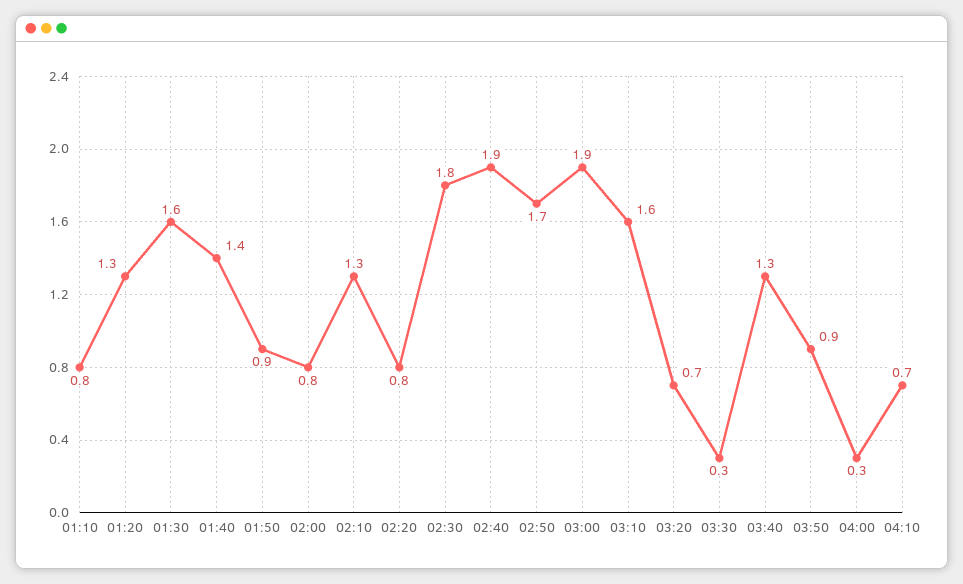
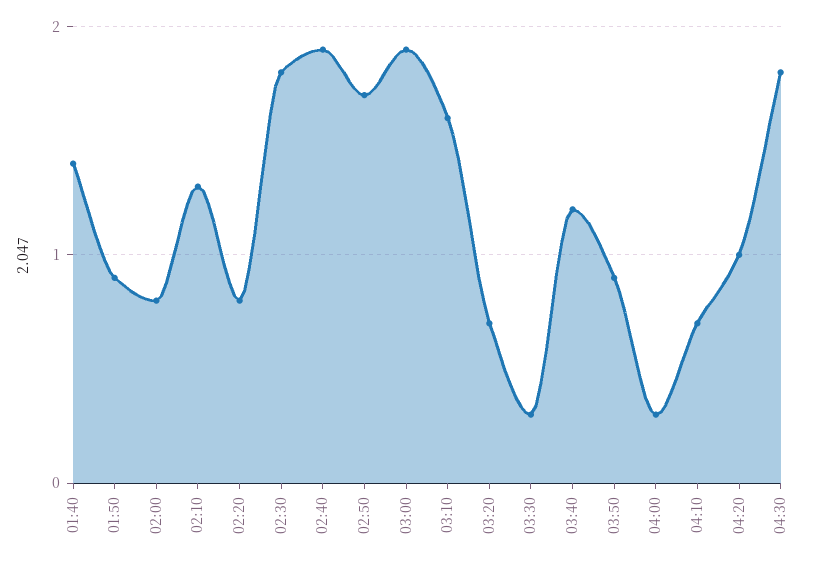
01:10: 0.8 -> none
01:20: 1.3 -> none
01:30: 1.6 -> none
03:40: 1.3 -> 1.2
04:20: none -> 1
04:30: none -> 1.8

